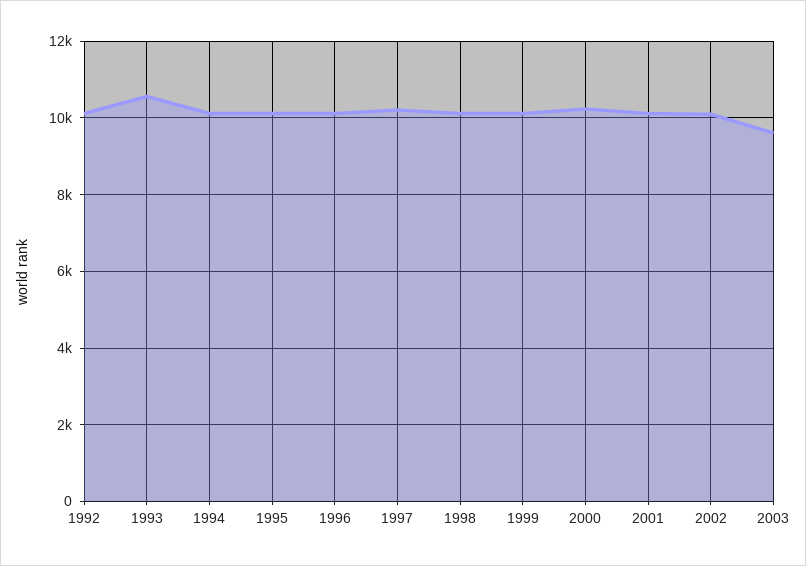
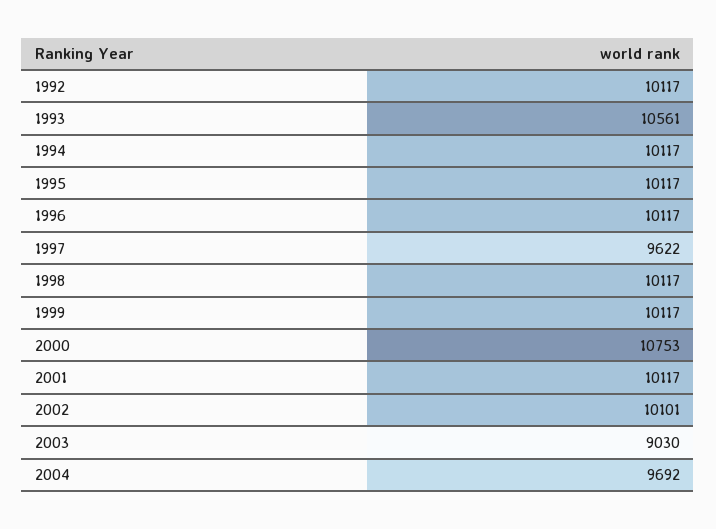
1997: 10200 -> 9622
2000: 10200 -> 10753
2003: 9600 -> 9030
2004: none -> 9692

